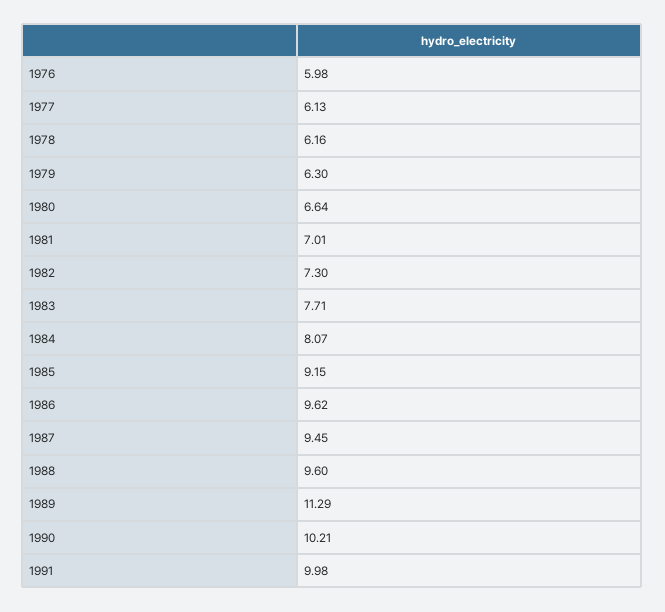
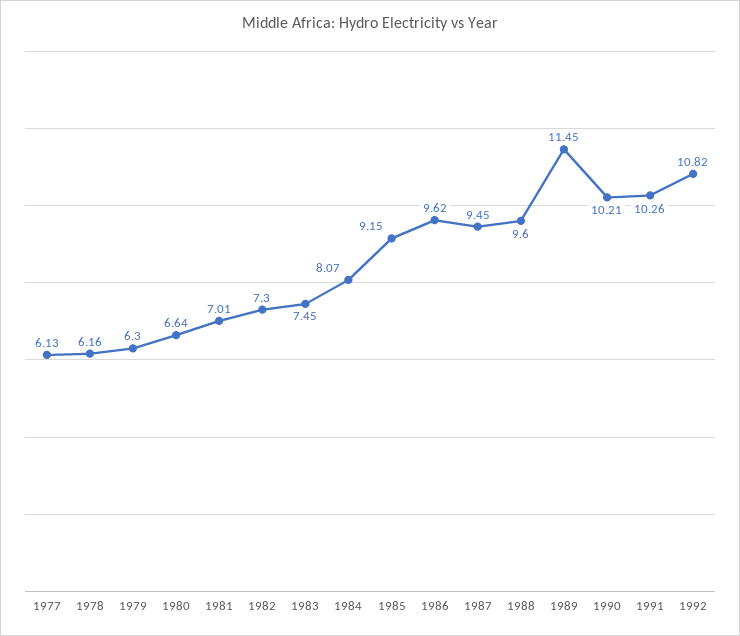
1976: 5.98 -> none
1983: 7.71 -> 7.45
1989: 11.29 -> 11.45
1991: 9.98 -> 10.26
1992: none -> 10.82

